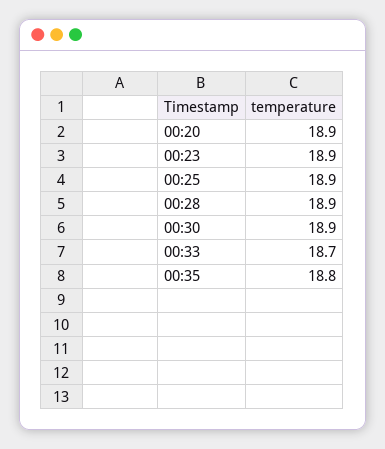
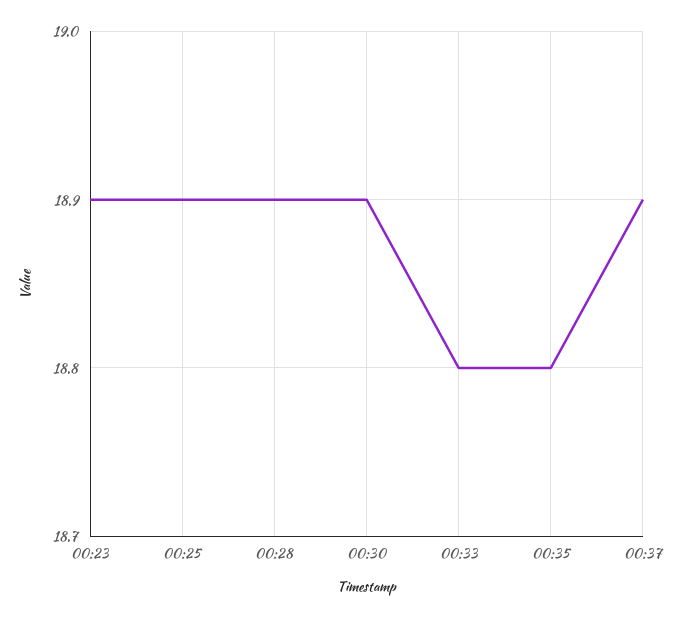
00:20: 18.9 -> none
00:33: 18.7 -> 18.8
00:37: none -> 18.9

